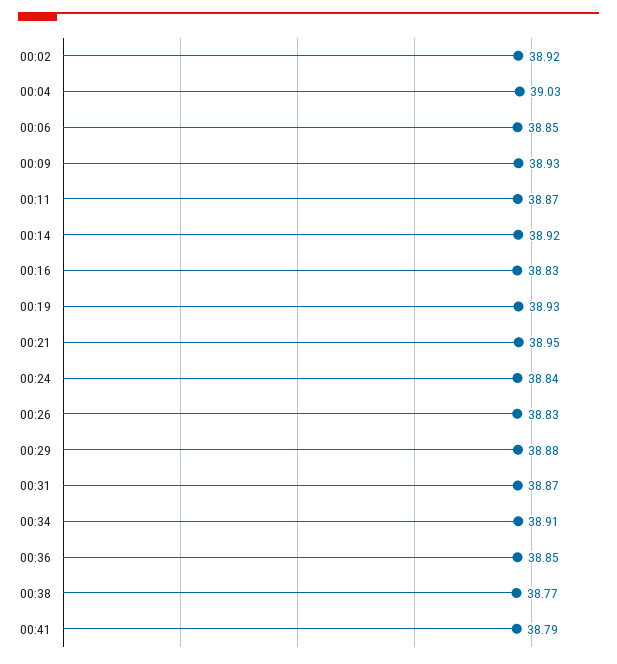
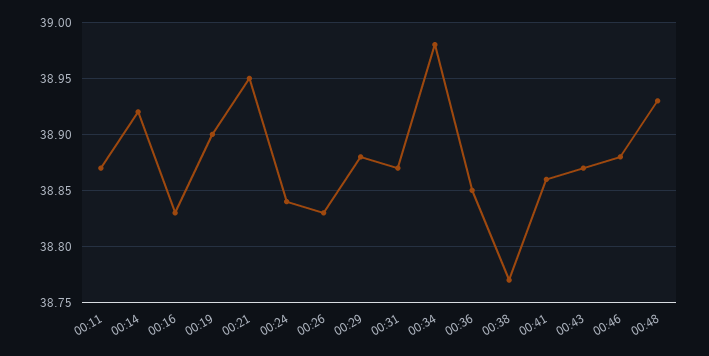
00:02: 38.92 -> none
00:04: 39.03 -> none
00:06: 38.85 -> none
00:09: 38.93 -> none
00:19: 38.93 -> 38.9
00:34: 38.91 -> 38.98
00:41: 38.79 -> 38.86
00:43: none -> 38.87
00:46: none -> 38.88
00:48: none -> 38.93

